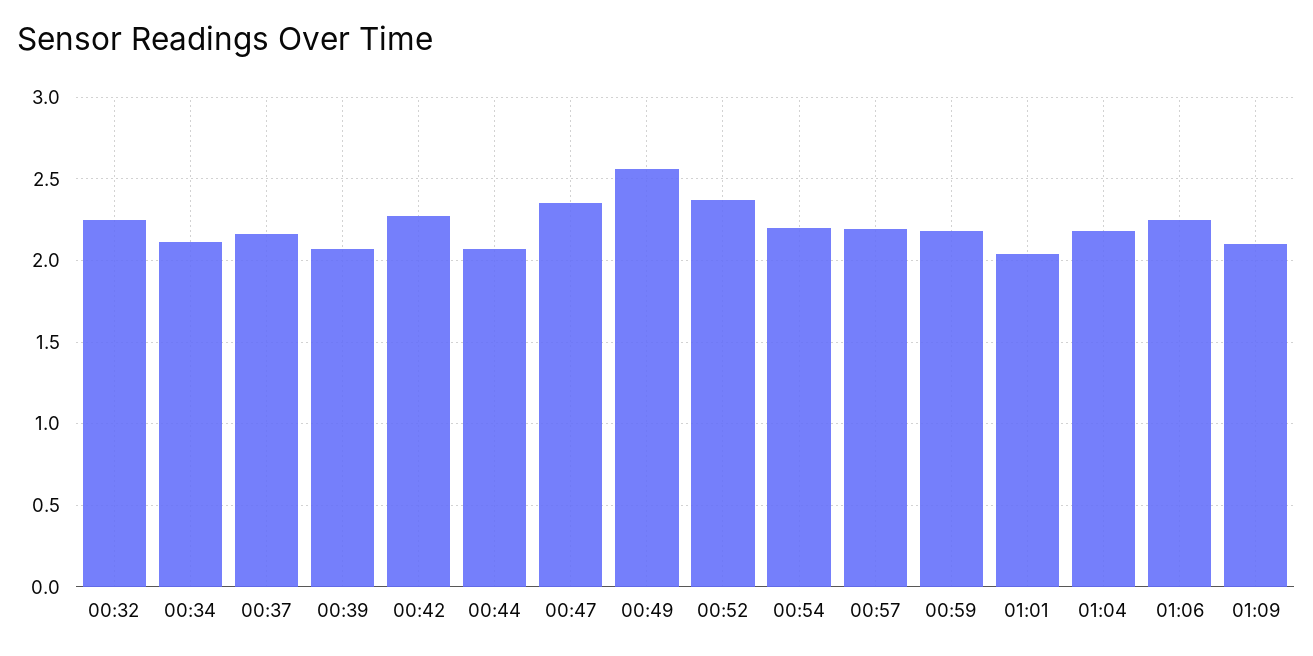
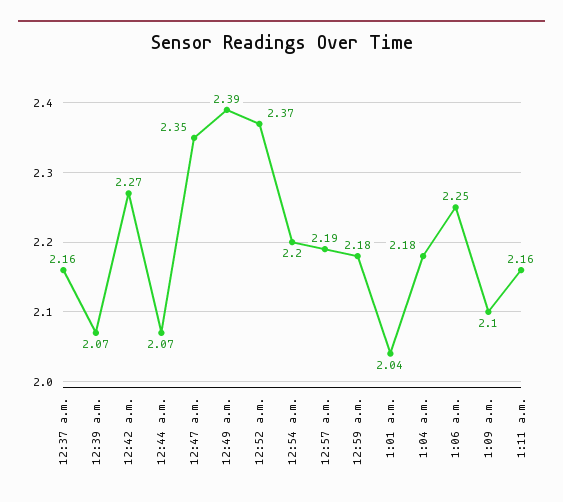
00:32: 2.25 -> none
00:34: 2.1 -> none
00:49: 2.55 -> 2.39
1:11 a.m.: none -> 2.16

